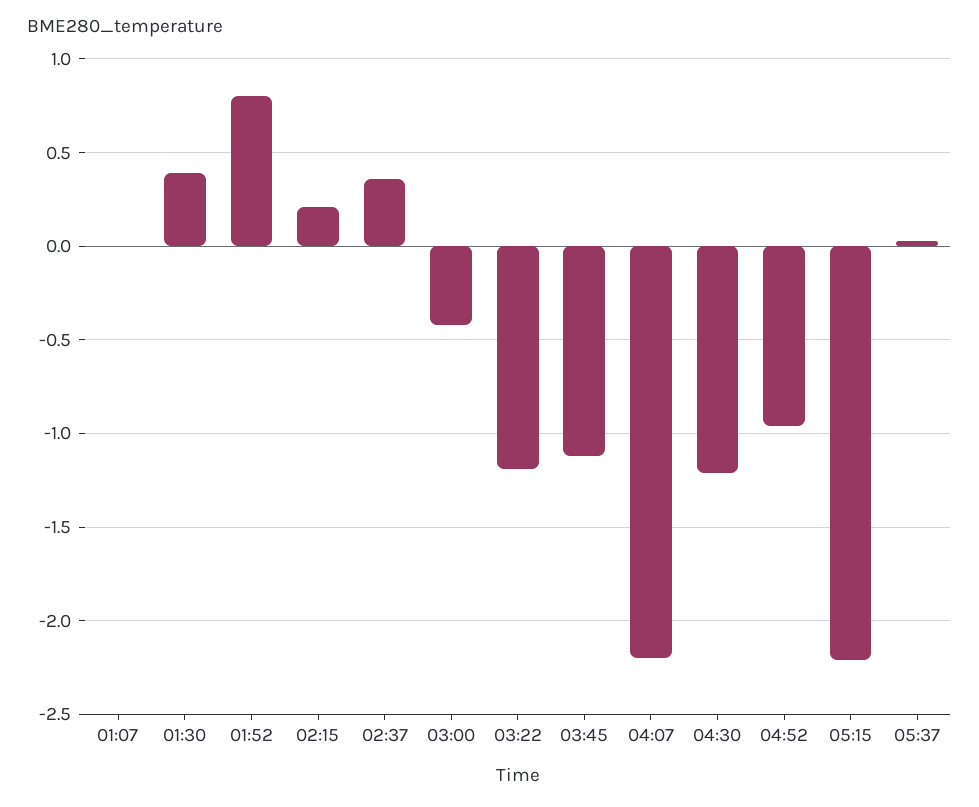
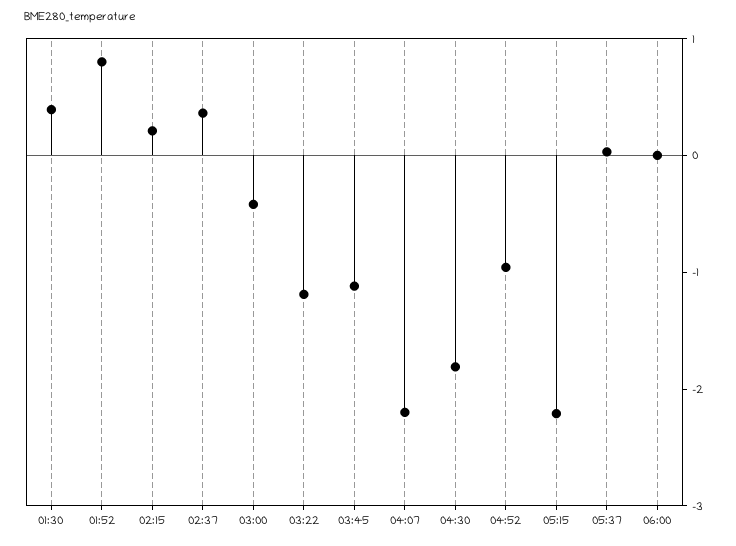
01:07: 0 -> none
04:30: -1.2 -> -1.8
06:00: none -> 0

